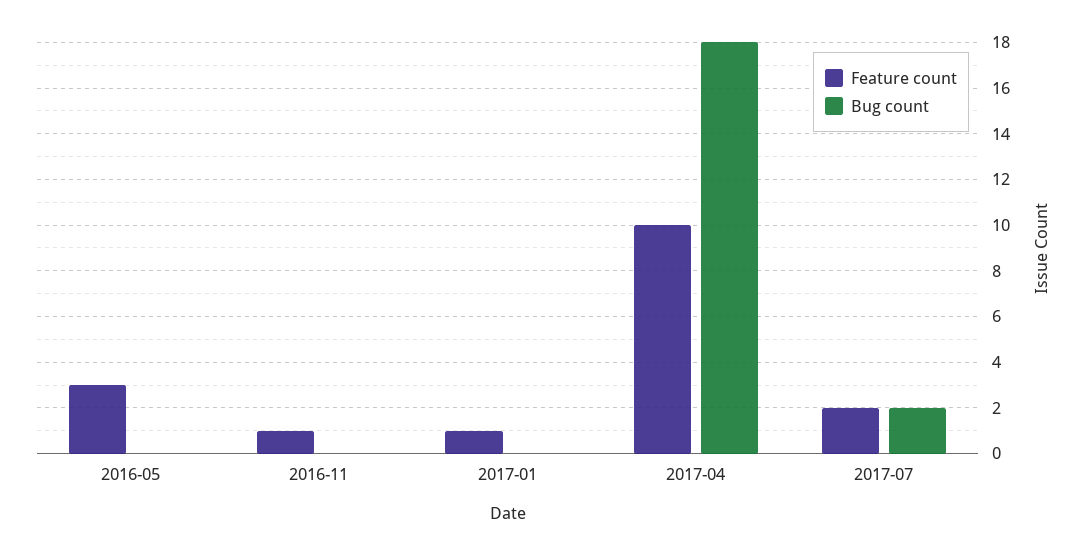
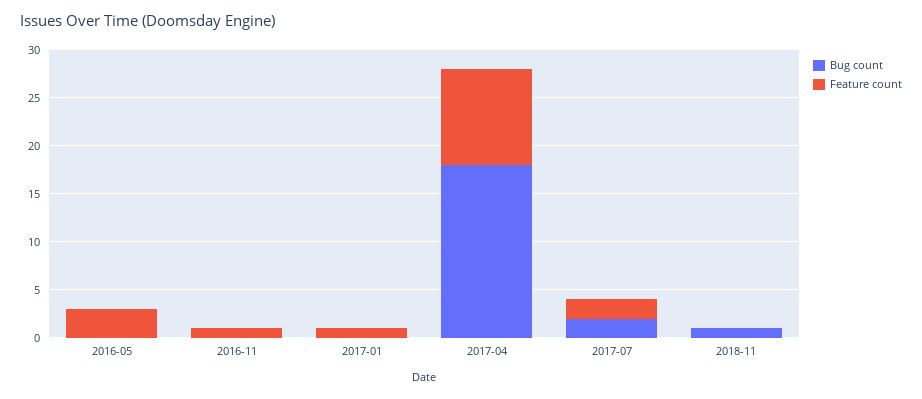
Bug count, 2018-11: none -> 1
Feature count, 2018-11: none -> 0

